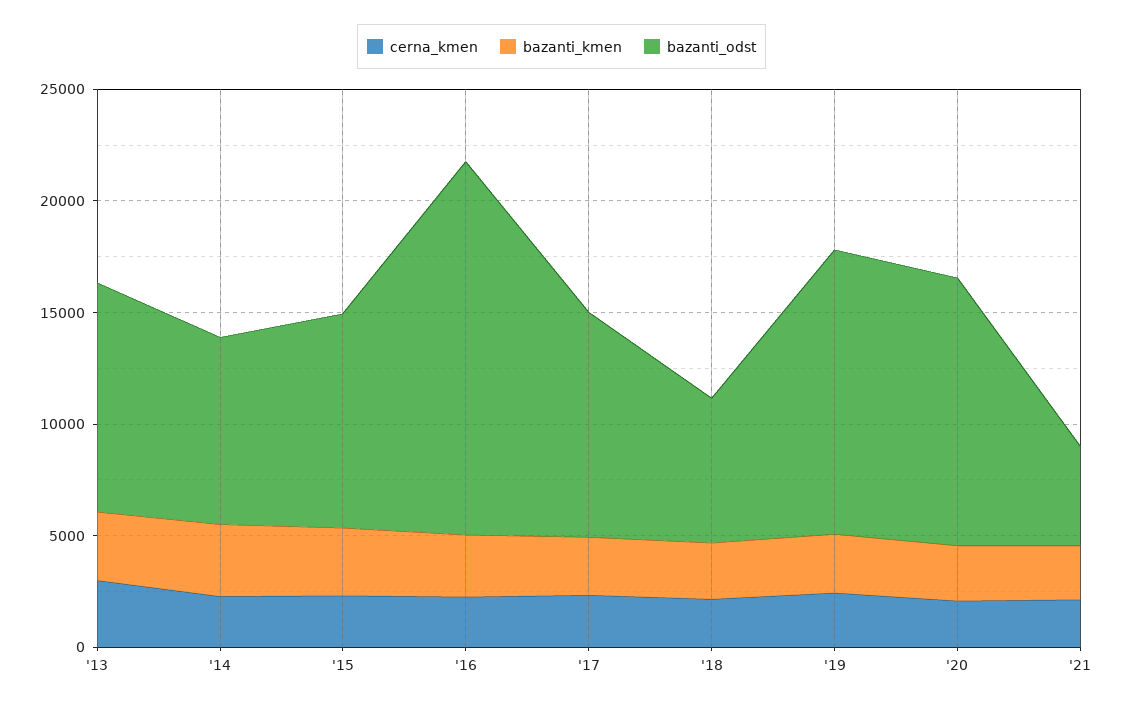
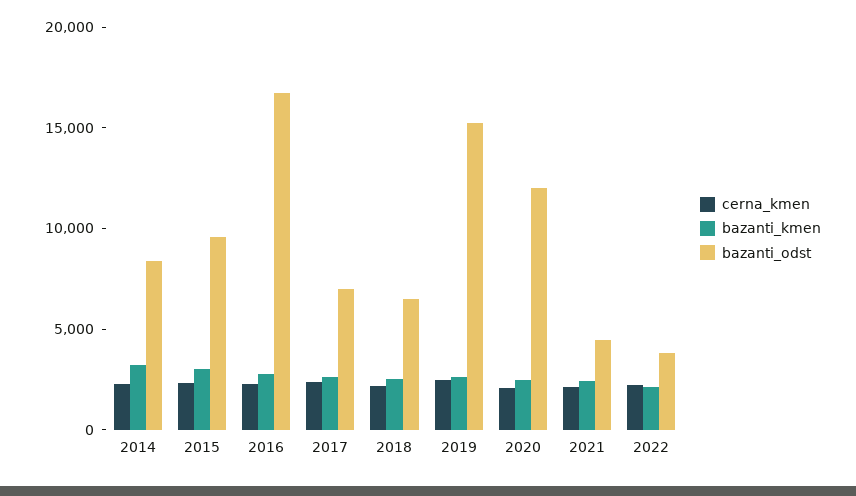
cerna_kmen, '13: 3000 -> none
bazanti_kmen, '13: 3000 -> none
bazanti_odst, '13: 10000 -> none
bazanti_odst, '17: 10000 -> 7000
bazanti_odst, '19: 13000 -> 15000
cerna_kmen, 2022: none -> 2000
bazanti_kmen, 2022: none -> 2000
bazanti_odst, 2022: none -> 4000

